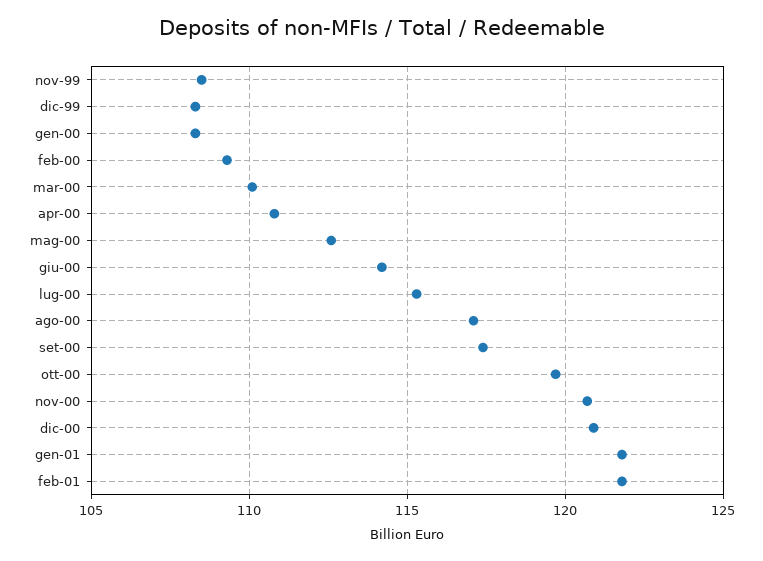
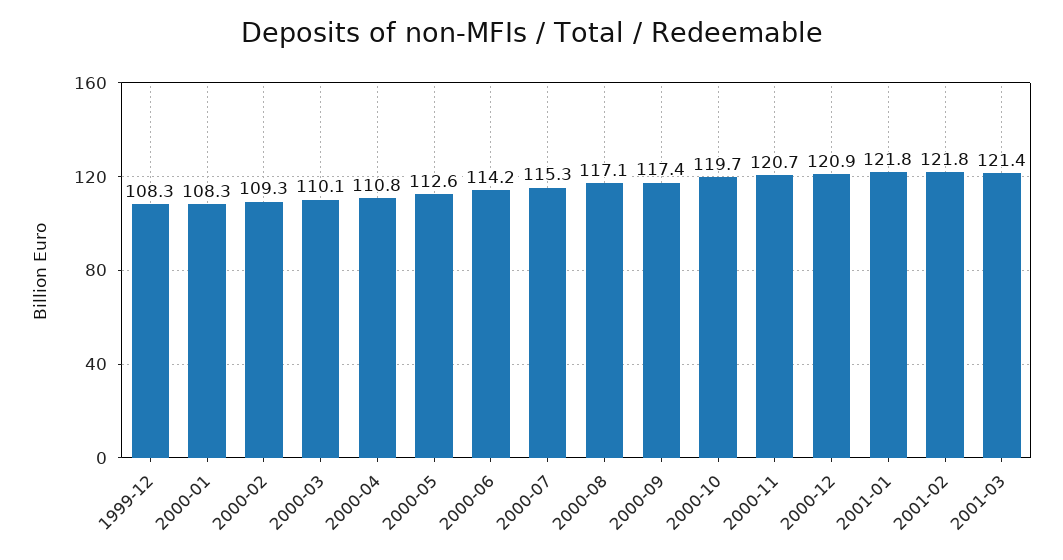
nov-99: 108.5 -> none
2001-03: none -> 121.4

